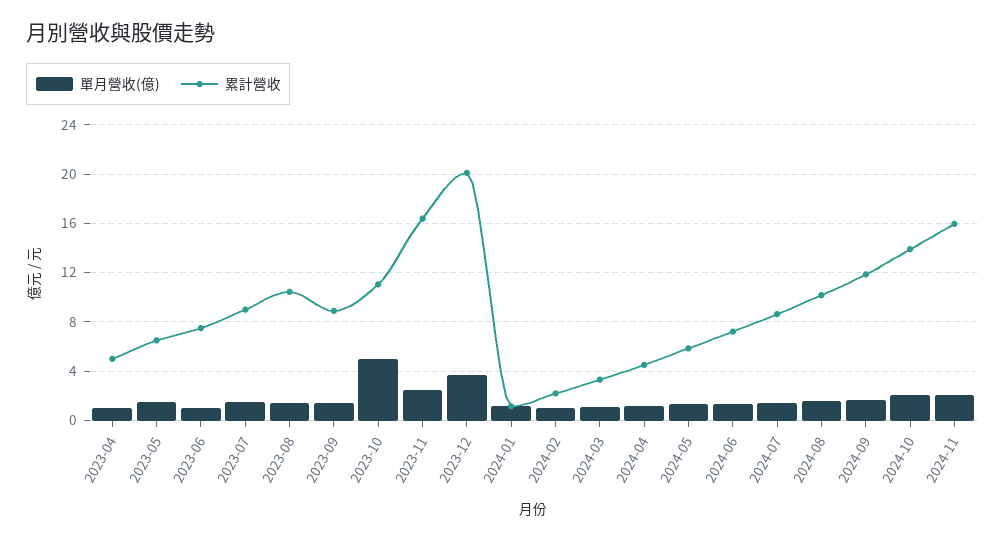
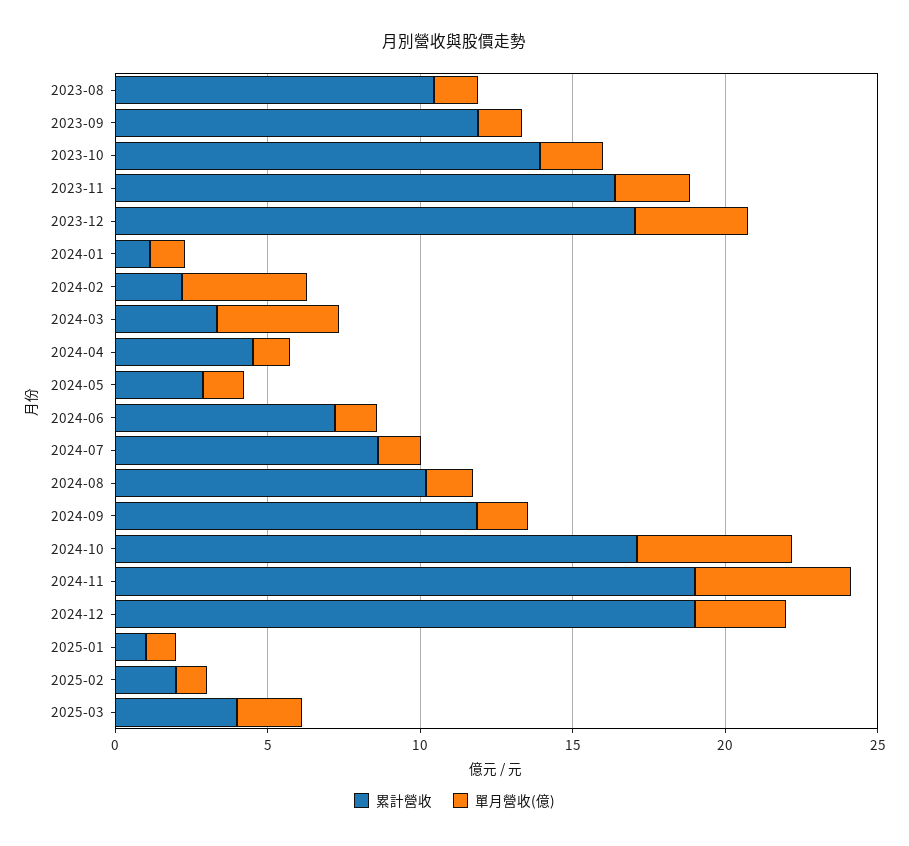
單月營收(億), 2023-04: 1 -> none
累計營收, 2023-04: 5 -> none
單月營收(億), 2023-05: 1.5 -> none
累計營收, 2023-05: 6.5 -> none
單月營收(億), 2023-06: 1 -> none
累計營收, 2023-06: 7.5 -> none
單月營收(億), 2023-07: 1.5 -> none
累計營收, 2023-07: 9 -> none
累計營收, 2023-09: 9 -> 12
單月營收(億), 2023-10: 5 -> 2
累計營收, 2023-10: 11 -> 14
累計營收, 2023-12: 20 -> 17
單月營收(億), 2024-02: 1 -> 4
單月營收(億), 2024-03: 1 -> 4
累計營收, 2024-05: 6 -> 3
單月營收(億), 2024-10: 2 -> 5
累計營收, 2024-10: 14 -> 17
單月營收(億), 2024-11: 2 -> 5
累計營收, 2024-11: 16 -> 19
累計營收, 2024-12: none -> 19
單月營收(億), 2024-12: none -> 3
累計營收, 2025-01: none -> 1
單月營收(億), 2025-01: none -> 1
累計營收, 2025-02: none -> 2
單月營收(億), 2025-02: none -> 1
累計營收, 2025-03: none -> 4
單月營收(億), 2025-03: none -> 2

